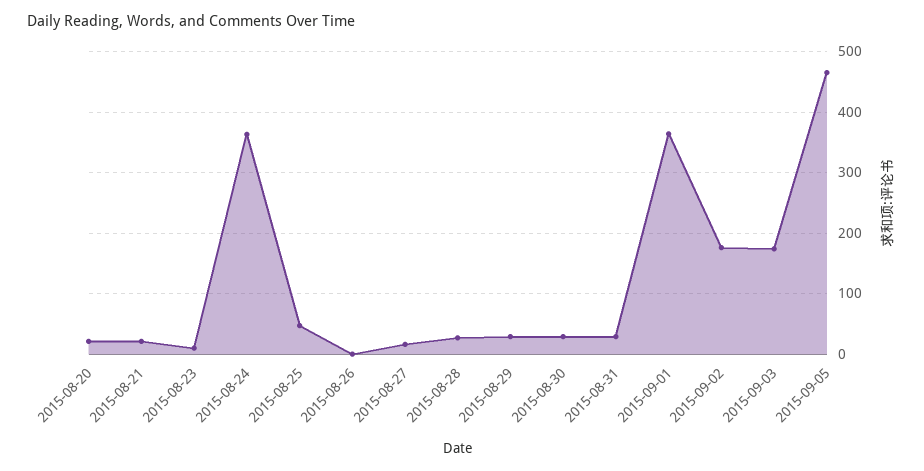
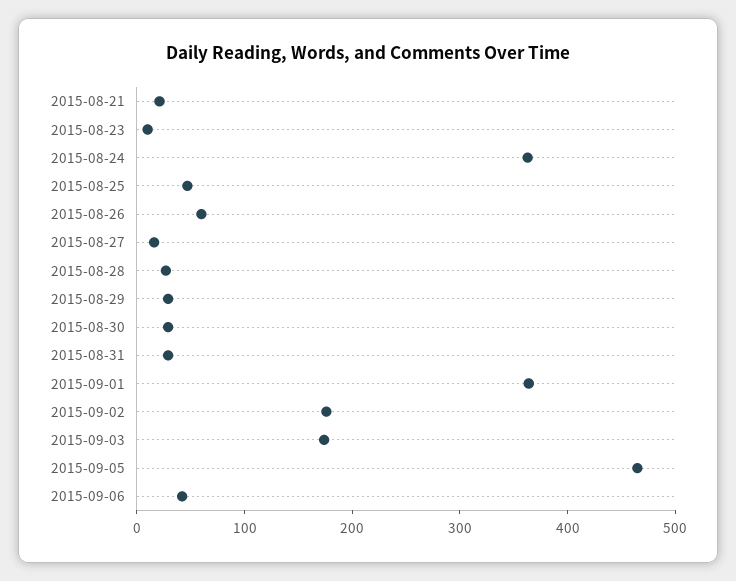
2015-08-20: 20 -> none
2015-08-26: 0 -> 60
2015-09-06: none -> 40

